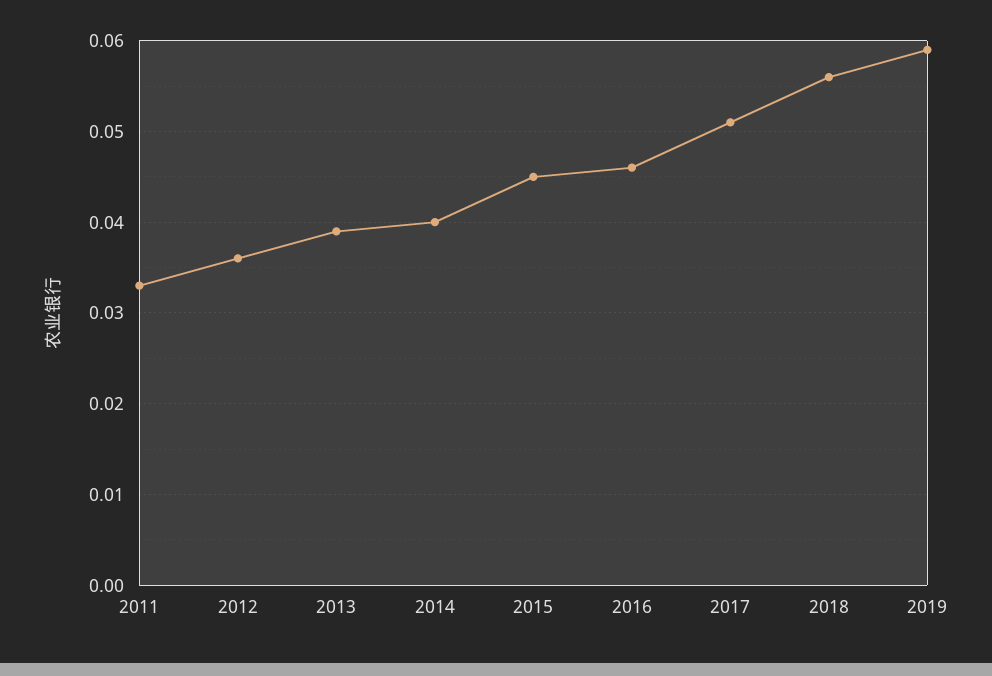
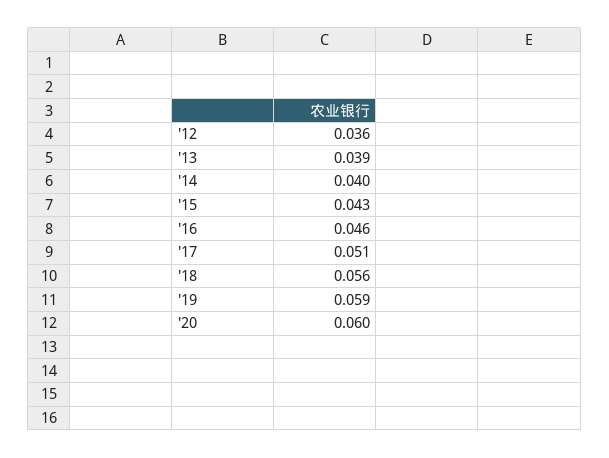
2011: 0.033 -> none
2015: 0.045 -> 0.043
'20: none -> 0.06

